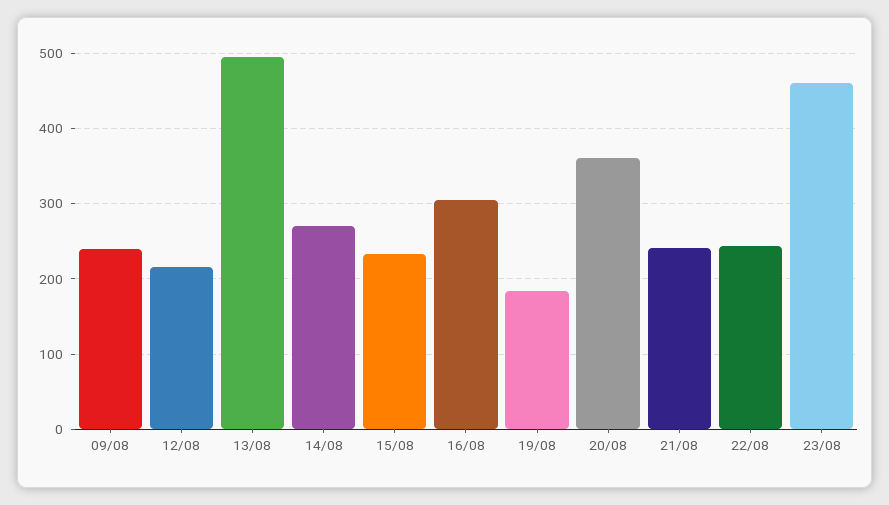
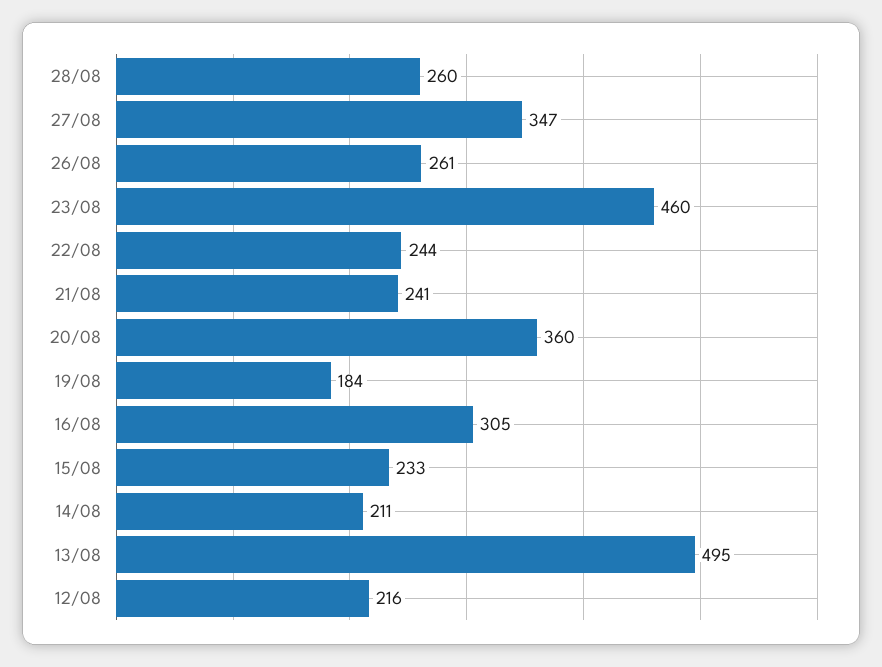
09/08: 240 -> none
14/08: 270 -> 211
28/08: none -> 260
27/08: none -> 347
26/08: none -> 261

